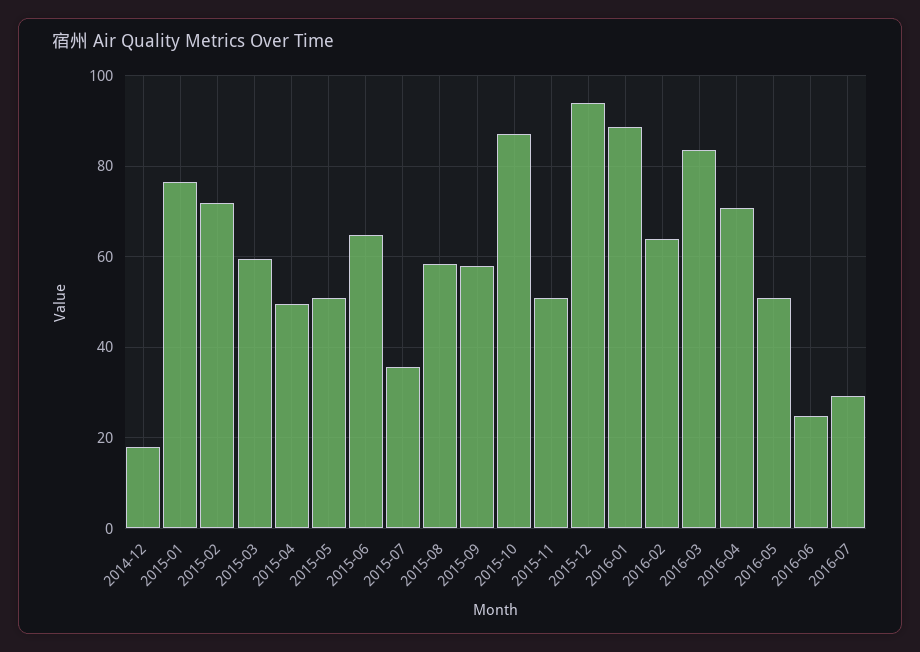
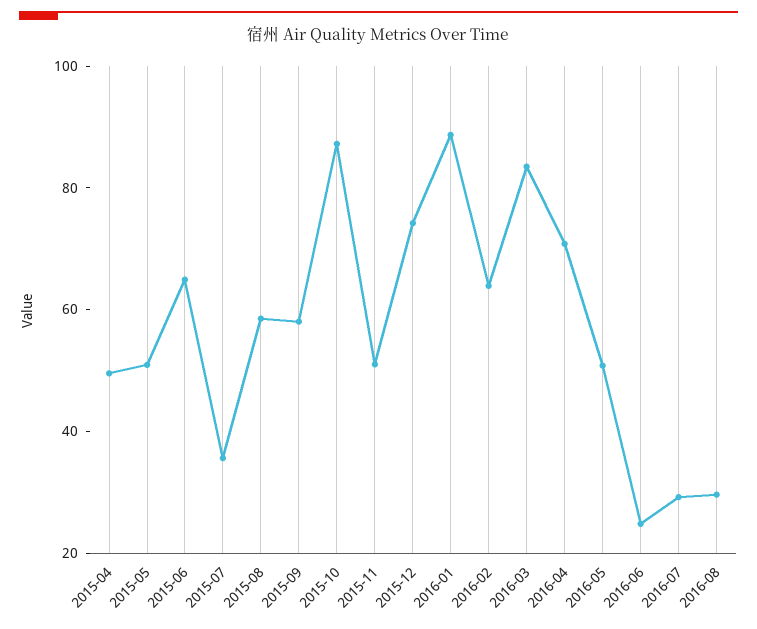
2014-12: 18 -> none
2015-01: 76 -> none
2015-02: 72 -> none
2015-03: 60 -> none
2015-12: 94 -> 75
2016-08: none -> 30

